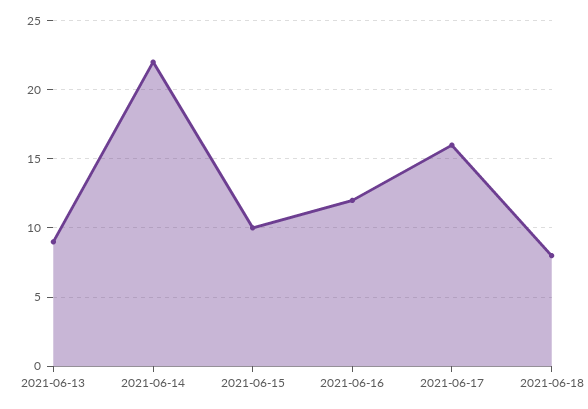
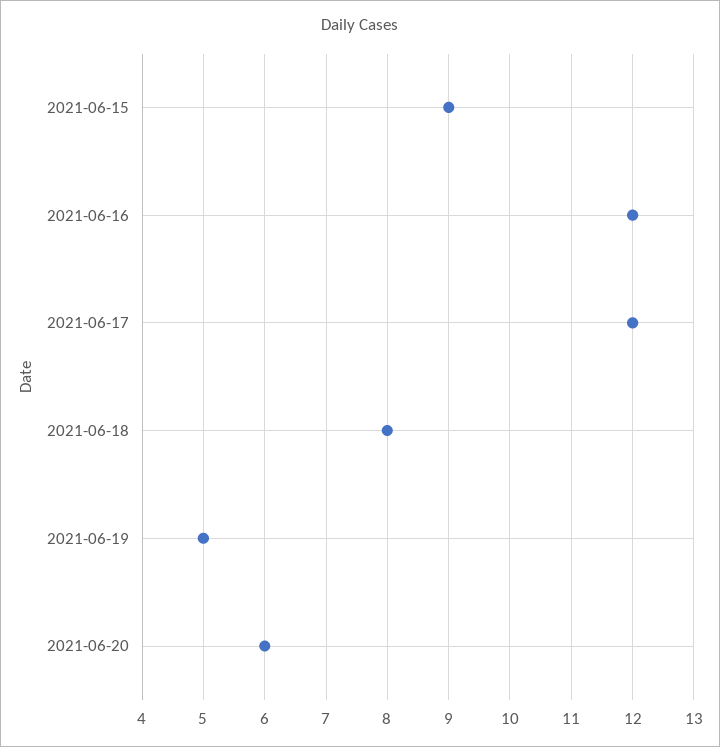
2021-06-13: 9 -> none
2021-06-14: 22 -> none
2021-06-15: 10 -> 9
2021-06-17: 16 -> 12
2021-06-19: none -> 5
2021-06-20: none -> 6

